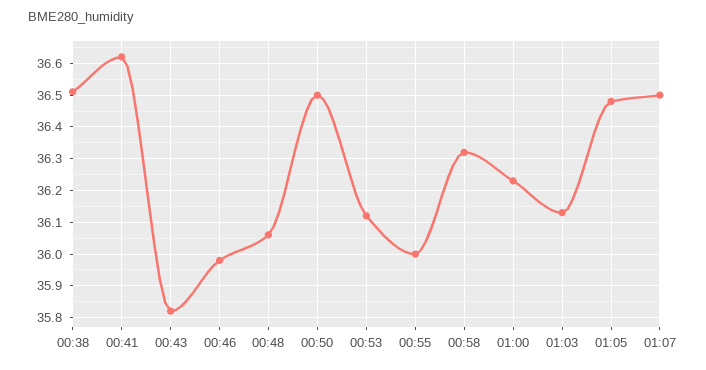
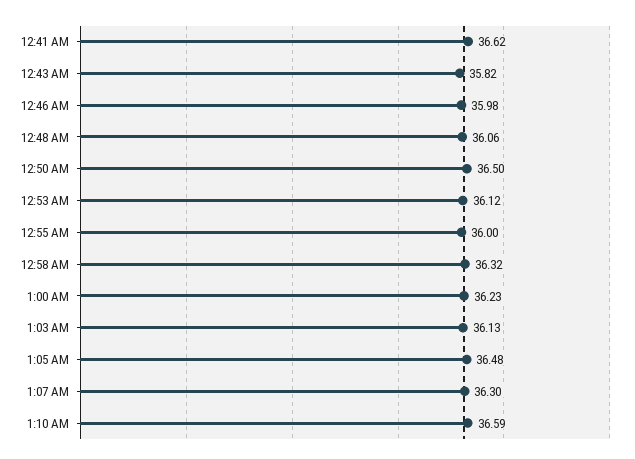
00:38: 36.5 -> none
01:07: 36.5 -> 36.3
1:10 AM: none -> 36.59

